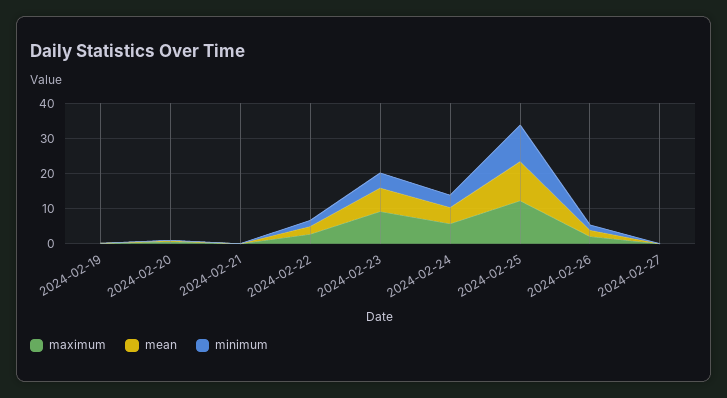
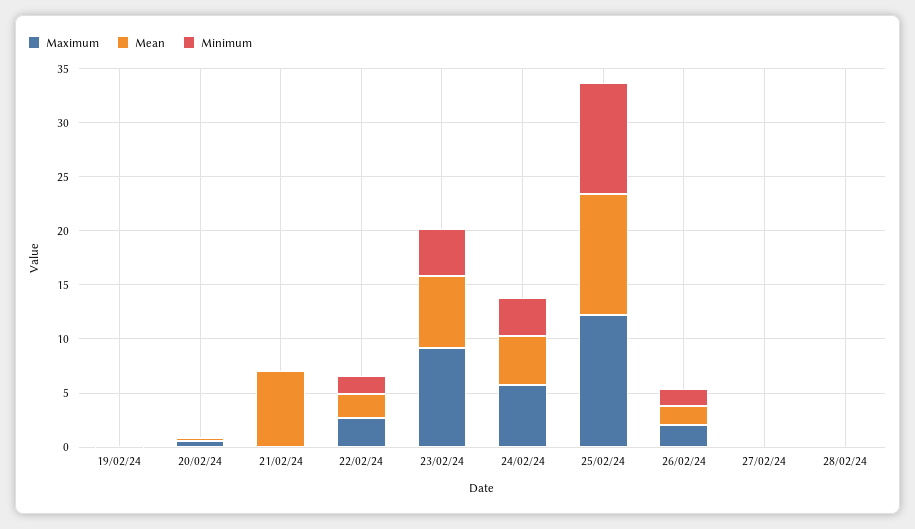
mean, 2024-02-21: 0 -> 7
maximum, 28/02/24: none -> 0
mean, 28/02/24: none -> 0
minimum, 28/02/24: none -> 0

